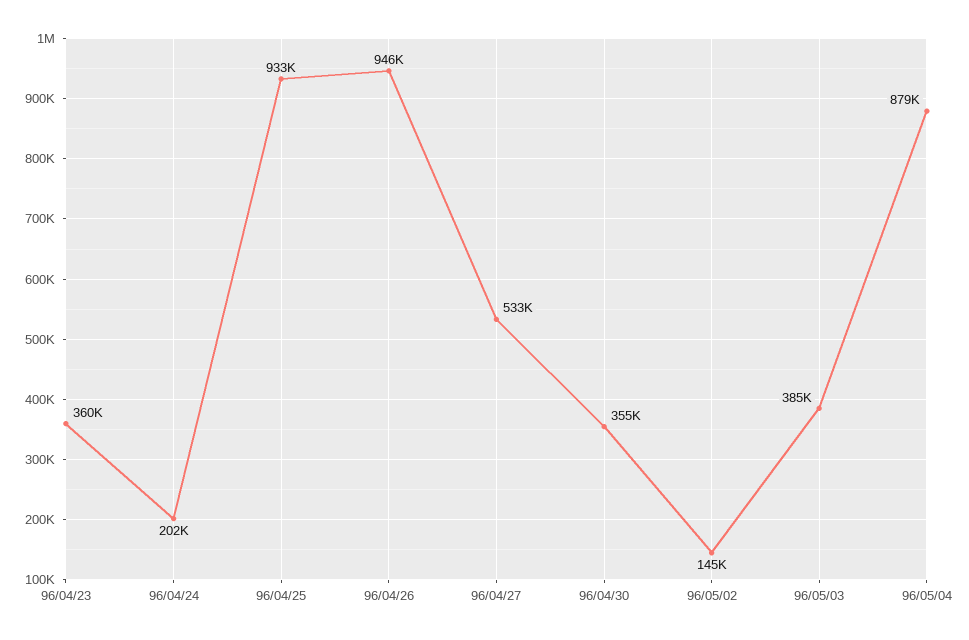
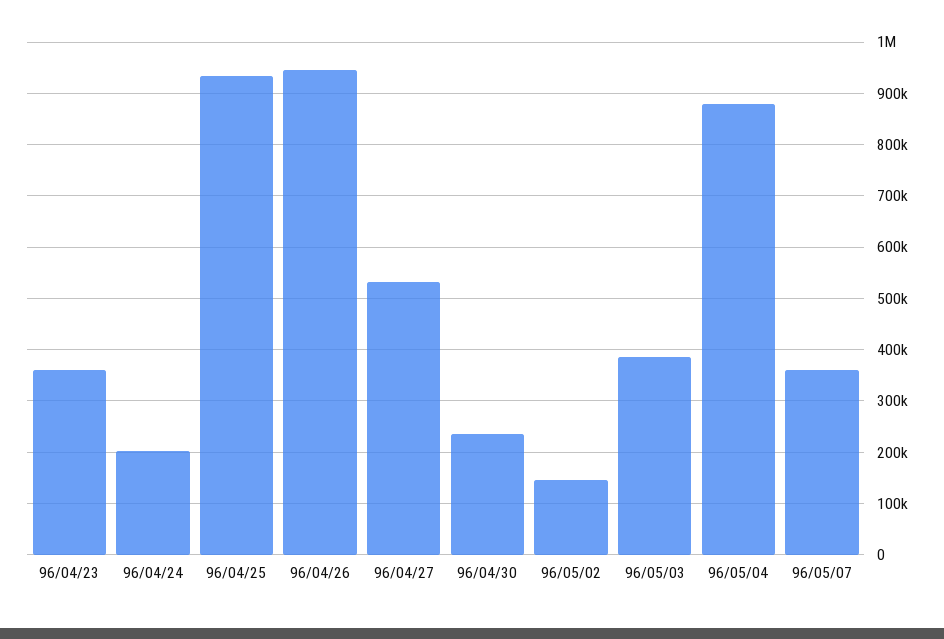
96/04/30: 355000 -> 240000
96/05/07: none -> 360000

